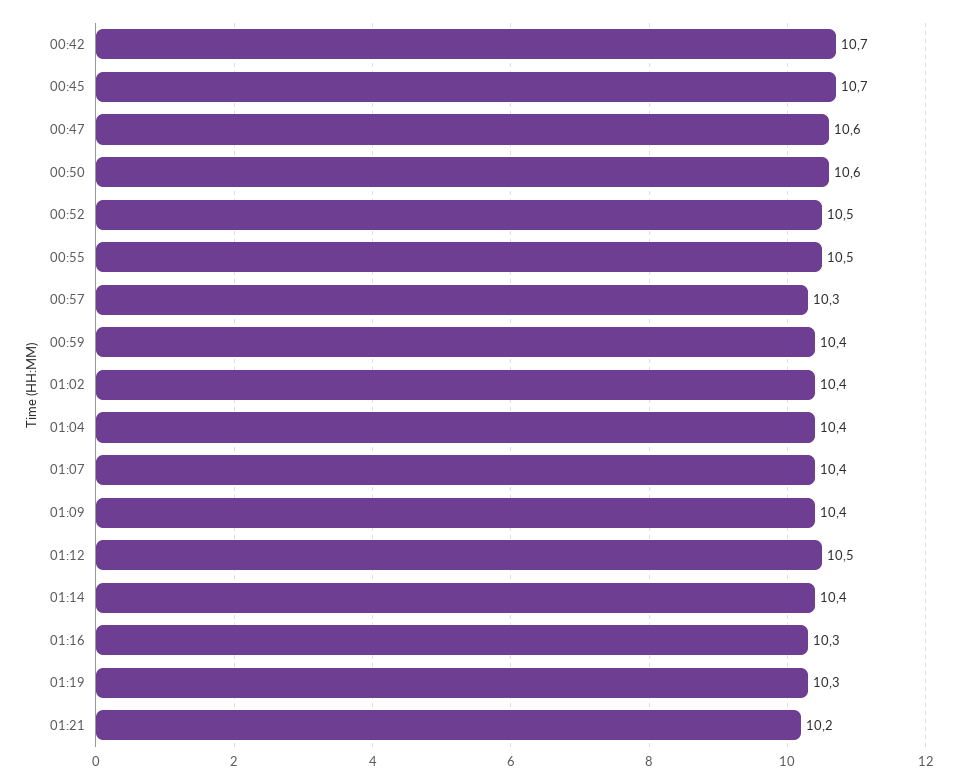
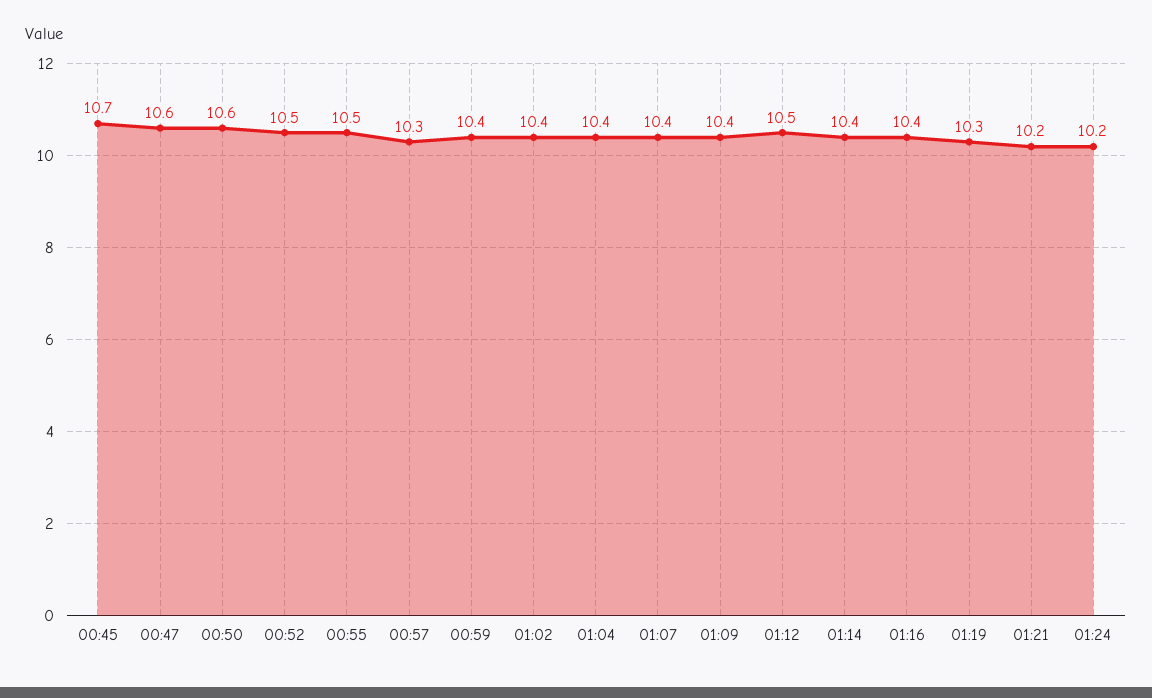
00:42: 10.7 -> none
01:16: 10.3 -> 10.4
01:24: none -> 10.2

